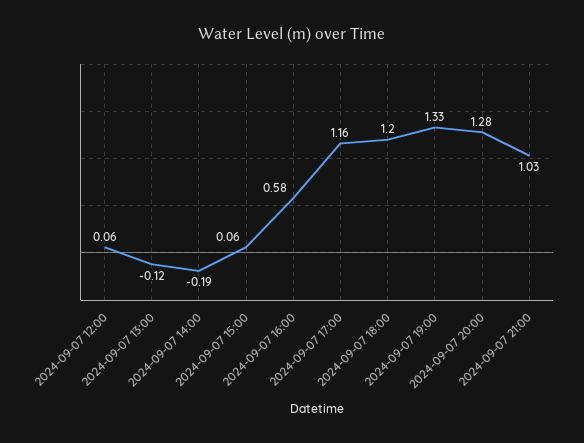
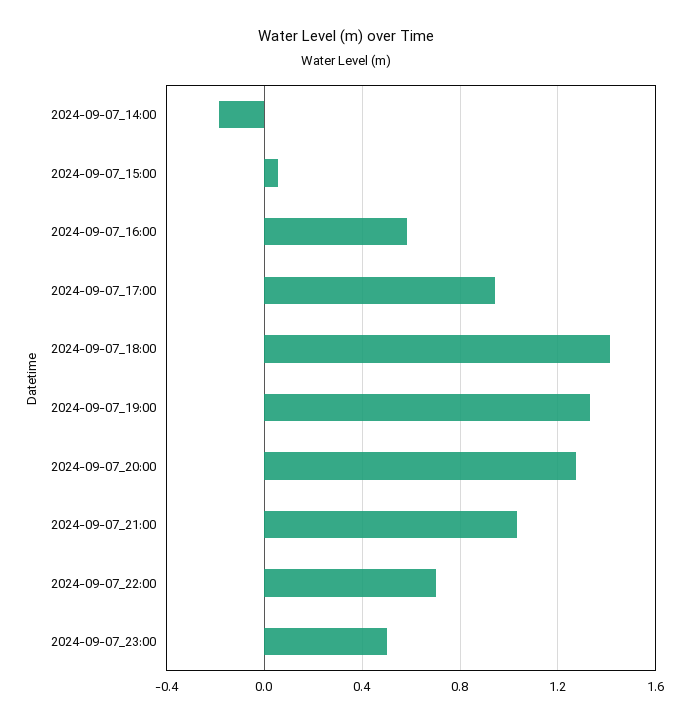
2024-09-07 12:00: 0.06 -> none
2024-09-07 13:00: -0.12 -> none
2024-09-07 17:00: 1.16 -> 0.95
2024-09-07 18:00: 1.2 -> 1.4
2024-09-07_22:00: none -> 0.7
2024-09-07_23:00: none -> 0.5

